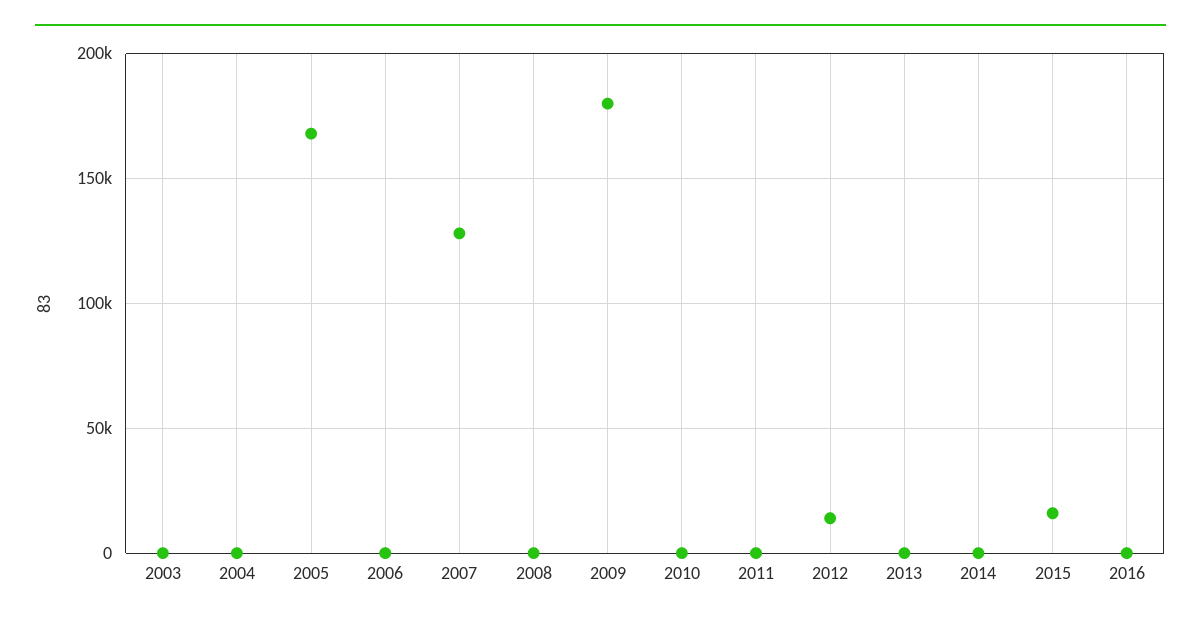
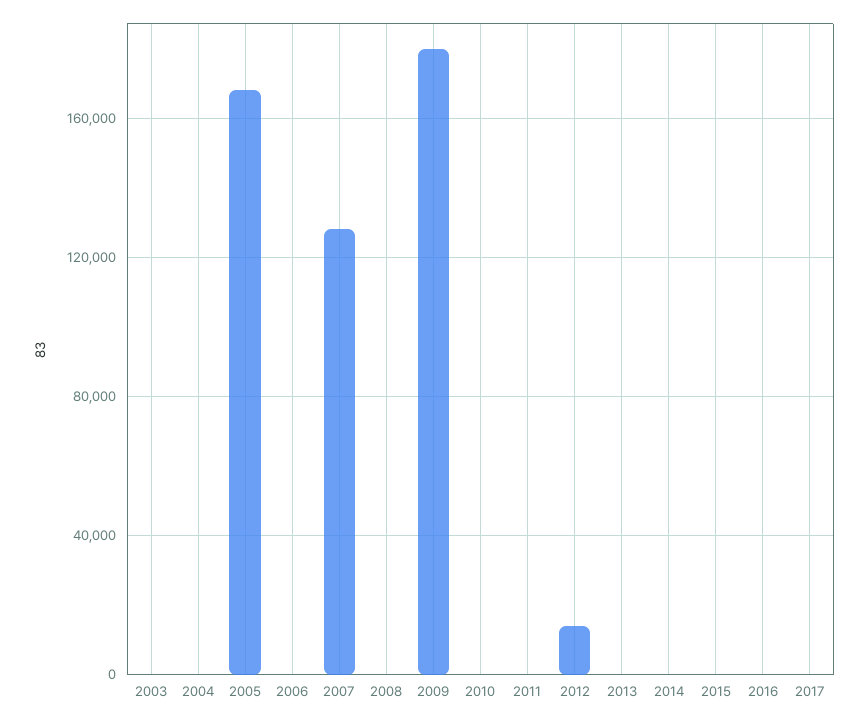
2015: 15000 -> 0
2017: none -> 0

